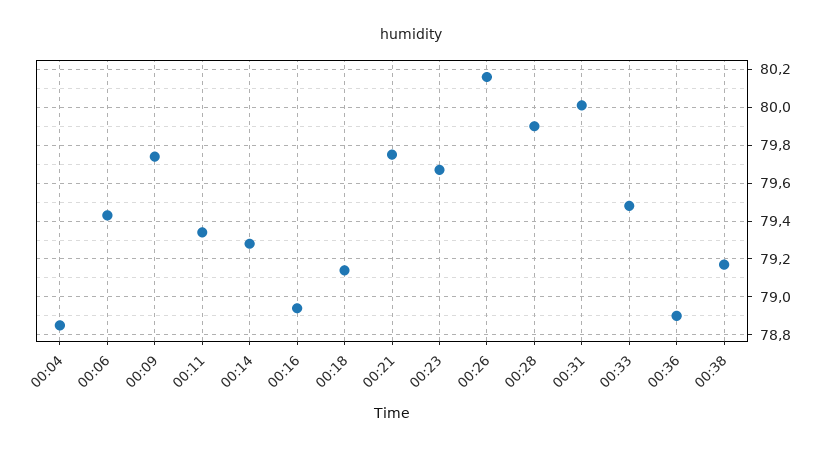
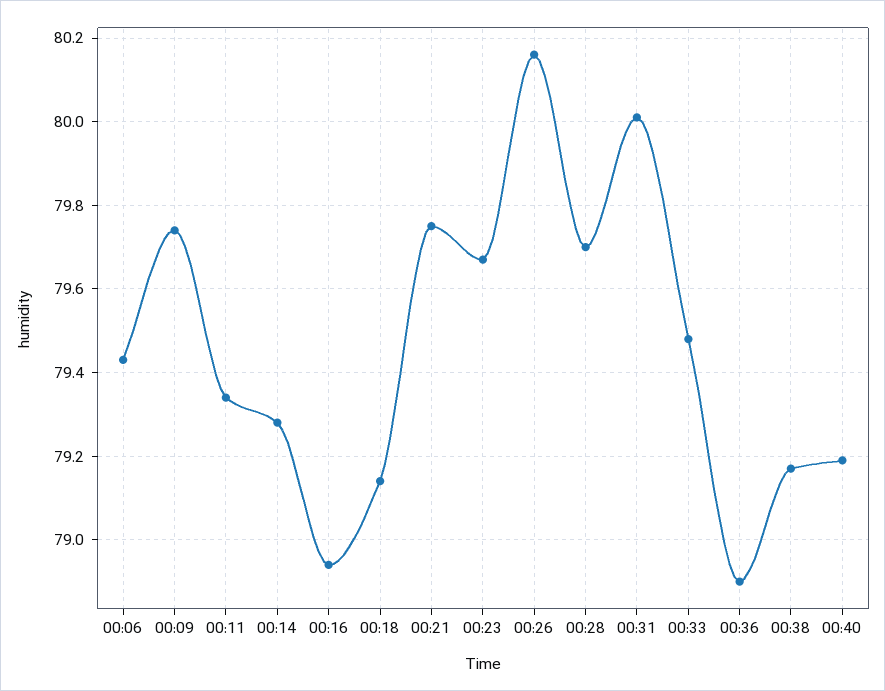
00:04: 78.85 -> none
00:28: 79.9 -> 79.7
00:40: none -> 79.2

